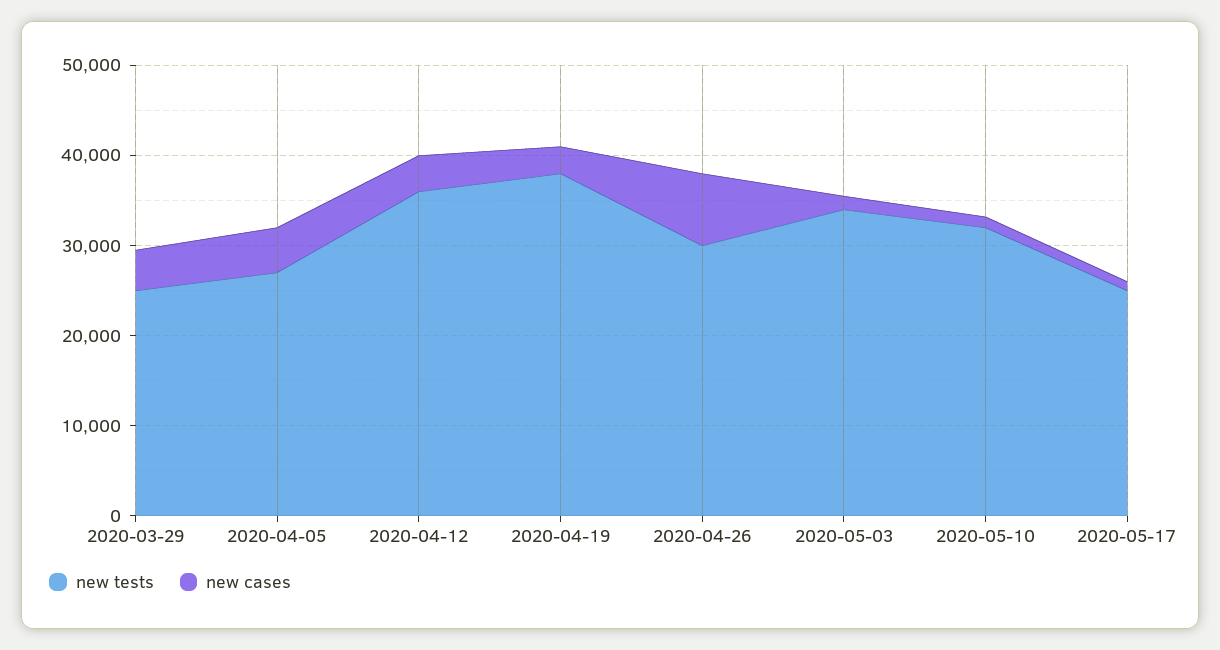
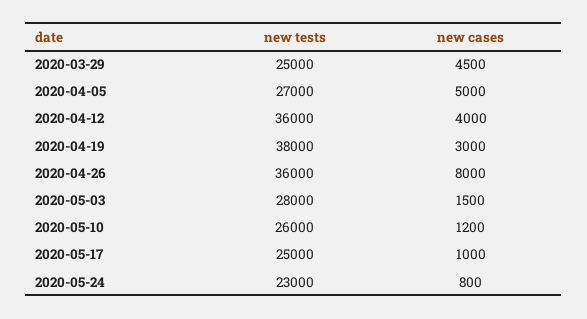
new tests, 2020-04-26: 30000 -> 36000
new tests, 2020-05-03: 34000 -> 28000
new tests, 2020-05-10: 32000 -> 26000
new tests, 2020-05-24: none -> 23000
new cases, 2020-05-24: none -> 800

